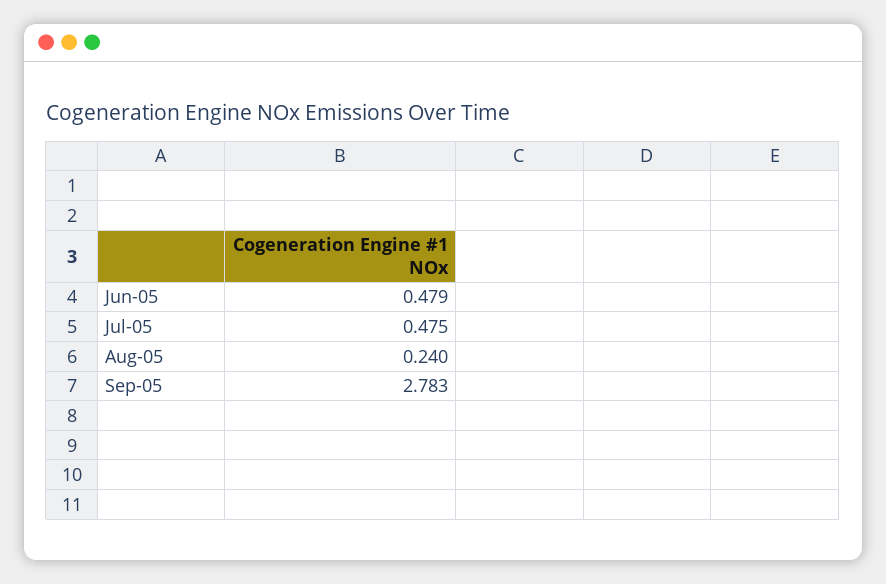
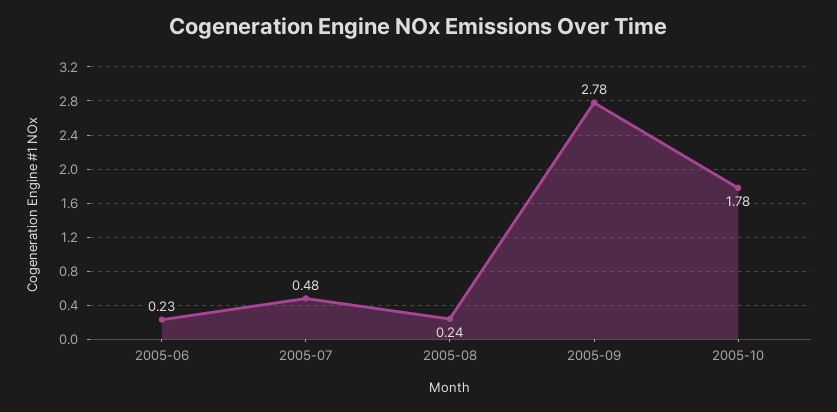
Jun-05: 0.479 -> 0.23
2005-10: none -> 1.78

